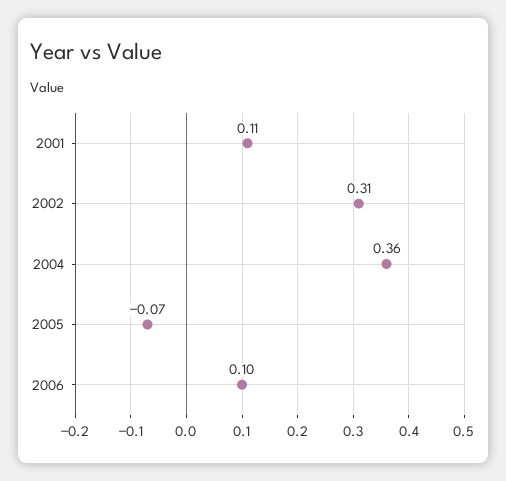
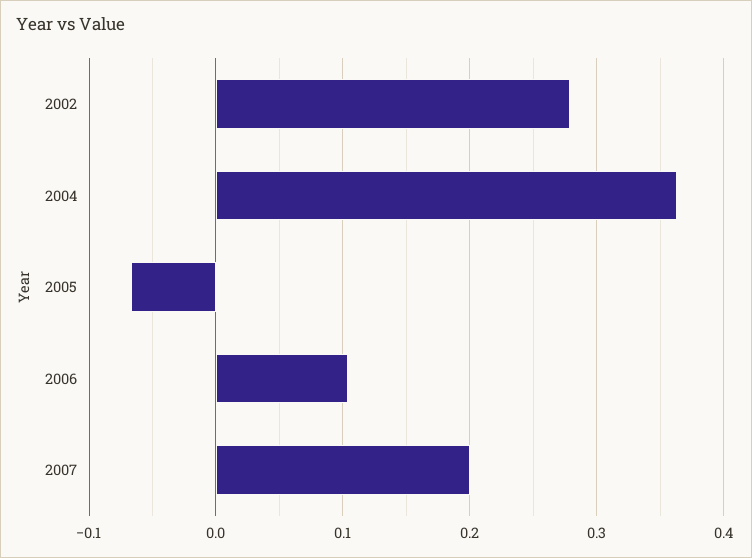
2001: 0.11 -> none
2002: 0.31 -> 0.28
2007: none -> 0.2

